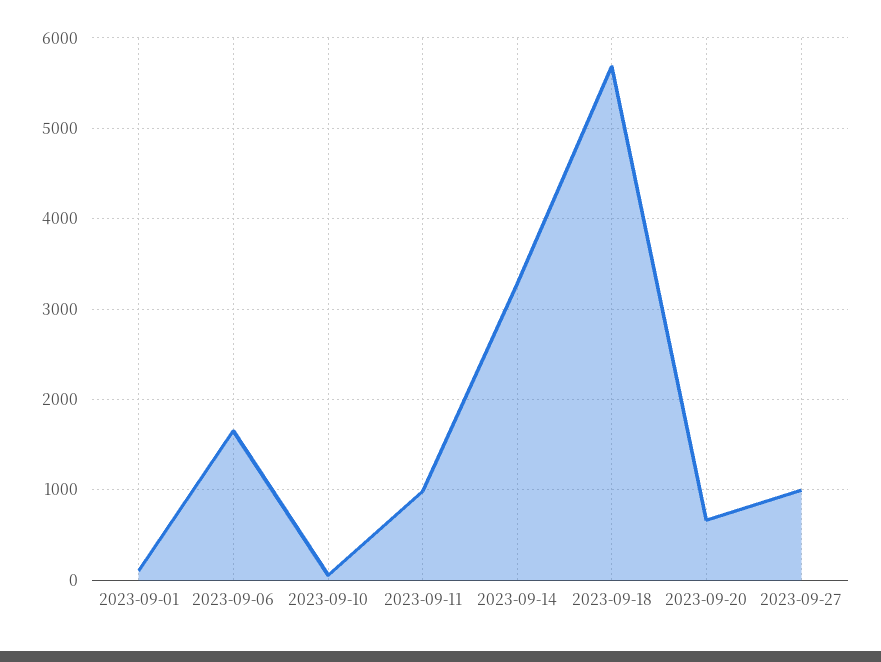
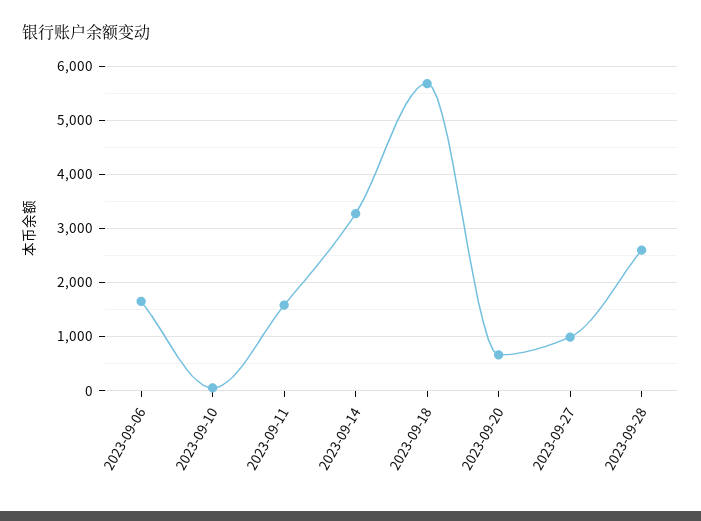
2023-09-01: 100 -> none
2023-09-11: 1000 -> 1600
2023-09-28: none -> 2600

